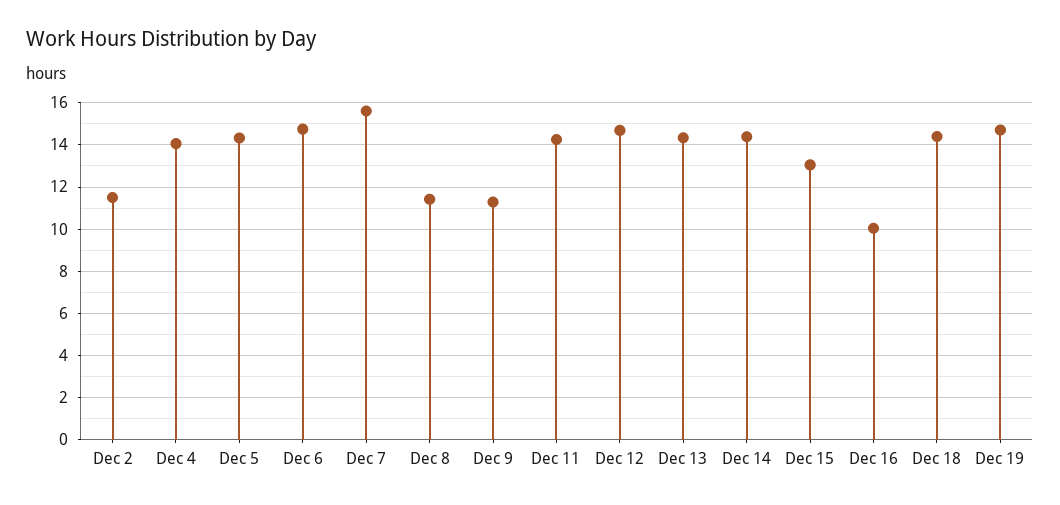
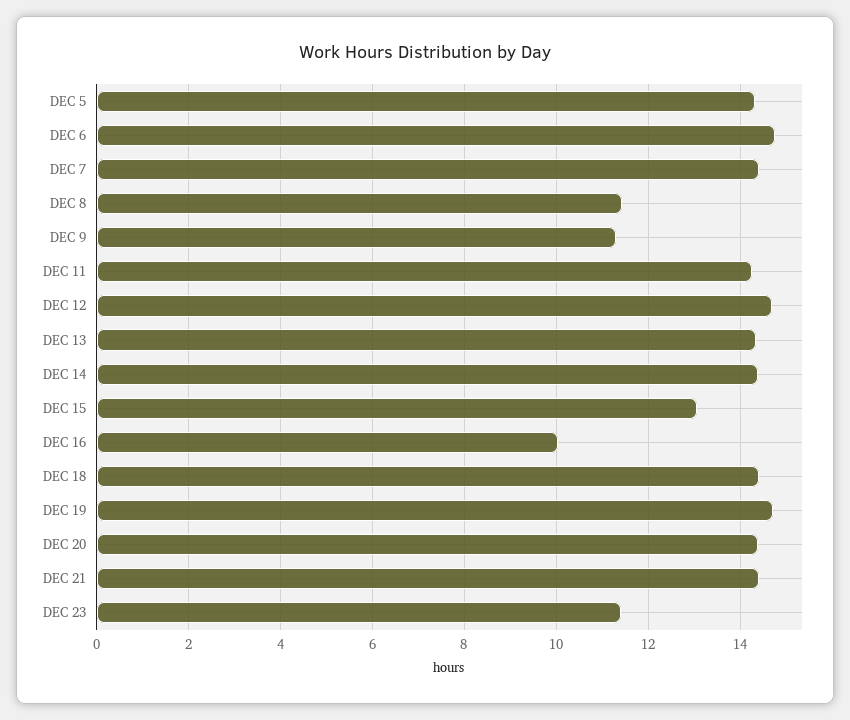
Dec 2: 11.5 -> none
Dec 4: 14 -> none
Dec 7: 15.5 -> 14.4
DEC 20: none -> 14.4
DEC 21: none -> 14.4
DEC 23: none -> 11.4

